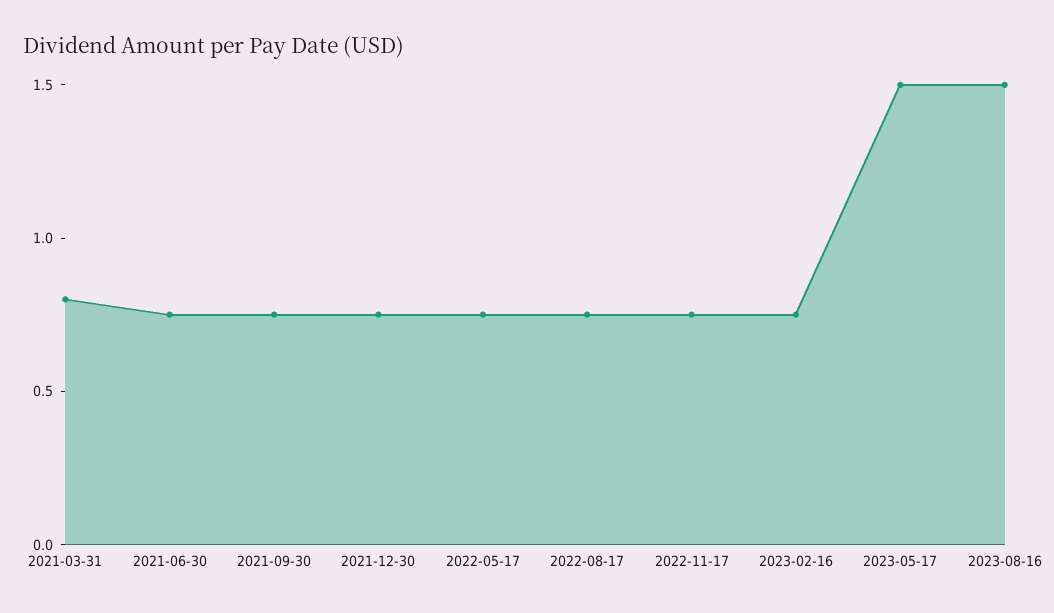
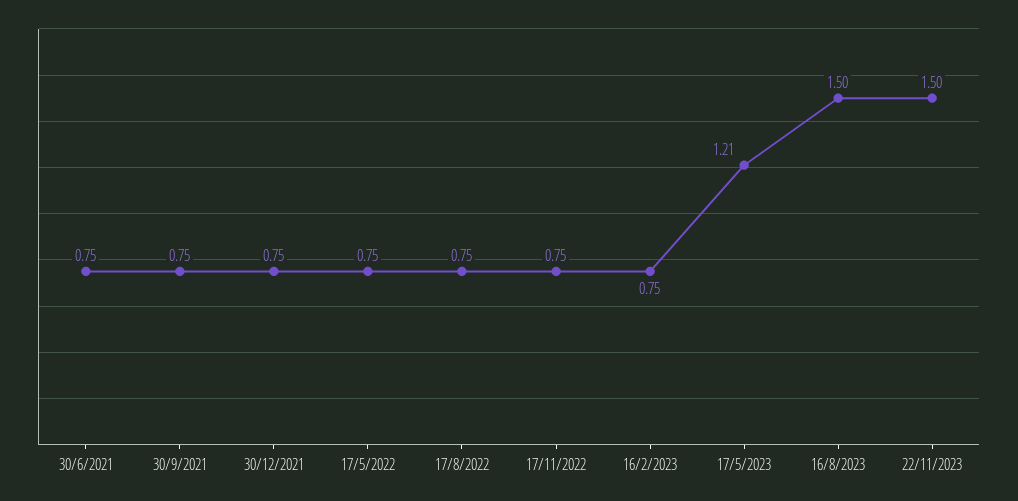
2021-03-31: 0.8 -> none
2023-05-17: 1.5 -> 1.21
22/11/2023: none -> 1.5

